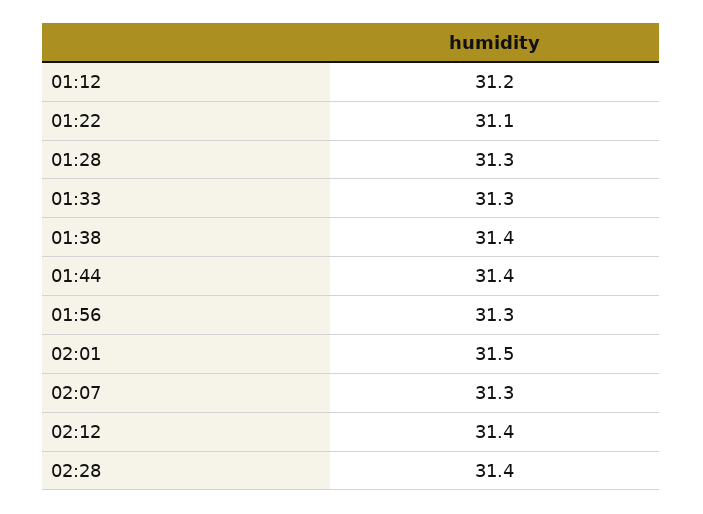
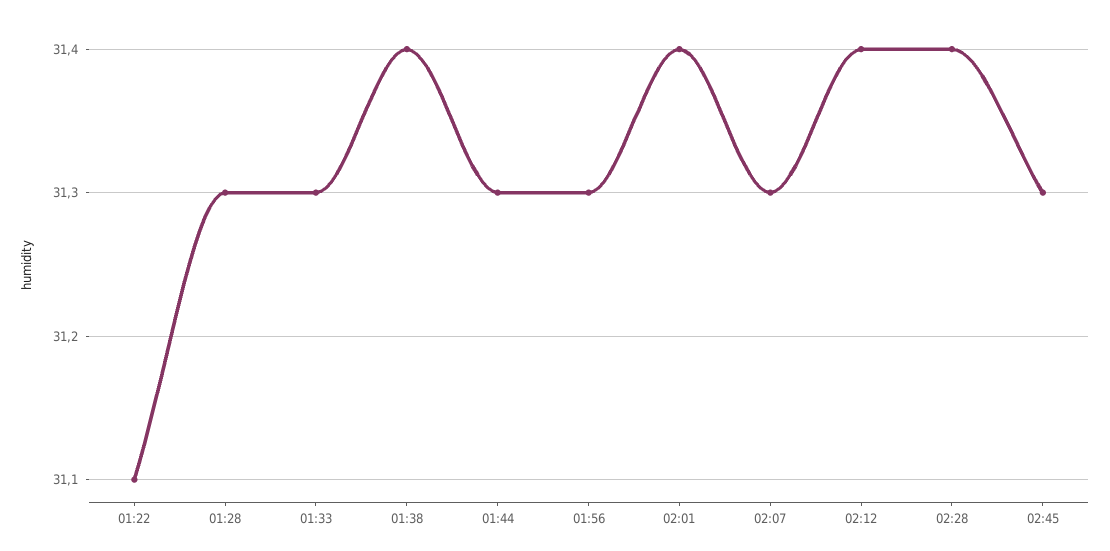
01:12: 31.2 -> none
01:44: 31.4 -> 31.3
02:01: 31.5 -> 31.4
02:45: none -> 31.3

